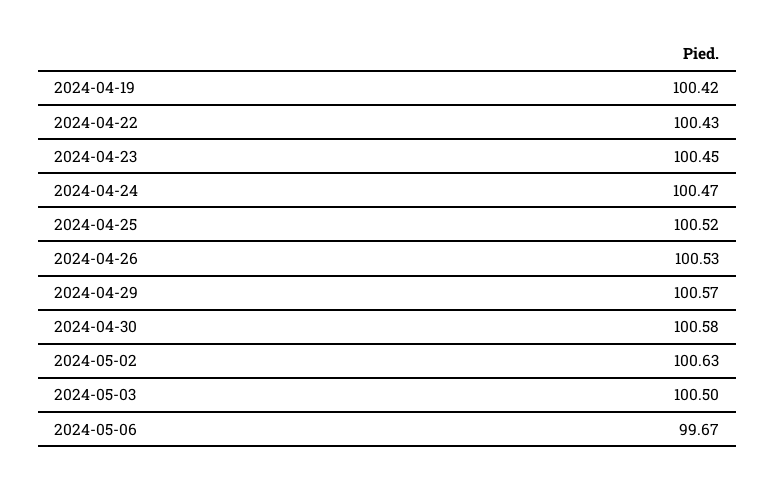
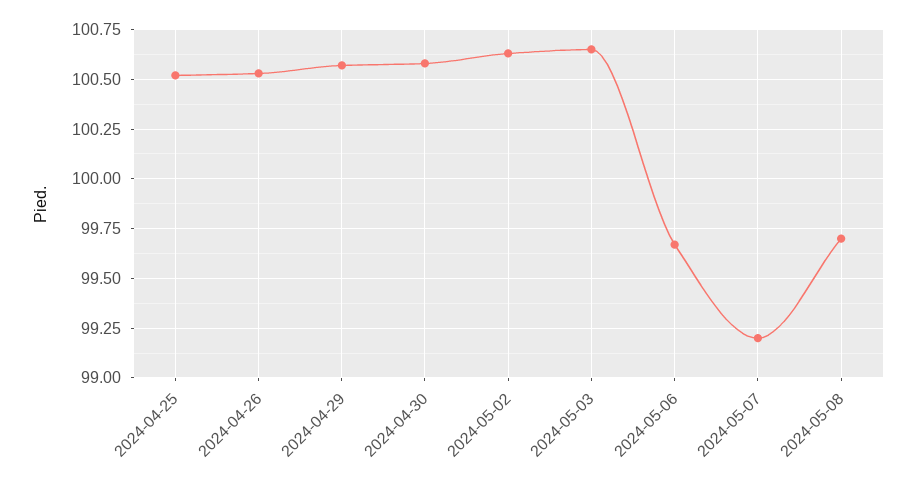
2024-04-19: 100.42 -> none
2024-04-22: 100.43 -> none
2024-04-23: 100.45 -> none
2024-04-24: 100.47 -> none
2024-05-03: 100.5 -> 100.65
2024-05-07: none -> 99.2
2024-05-08: none -> 99.7

